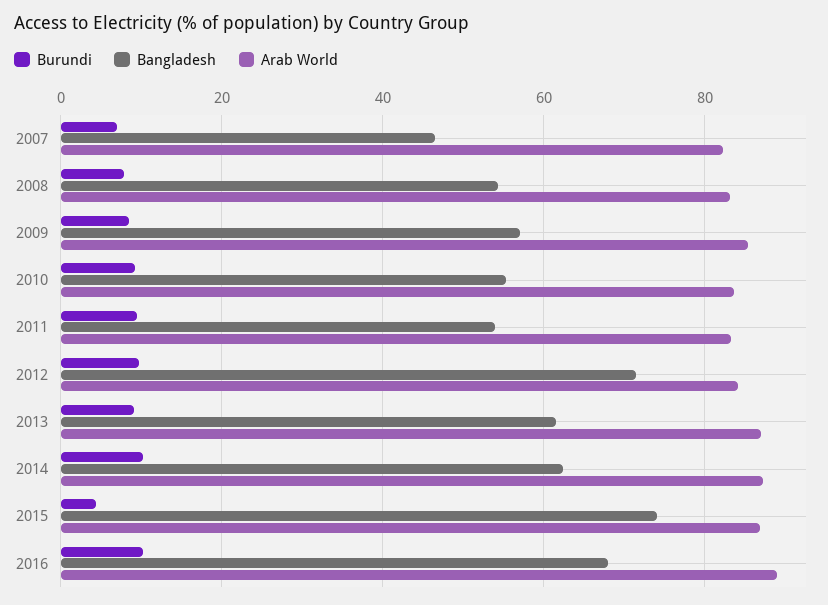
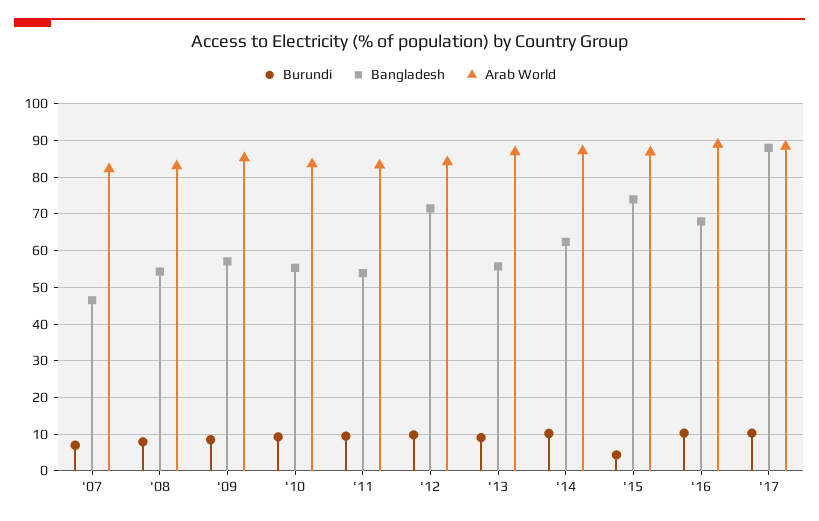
Bangladesh, 2013: 62 -> 56
Burundi, '17: none -> 10
Bangladesh, '17: none -> 88
Arab World, '17: none -> 88

